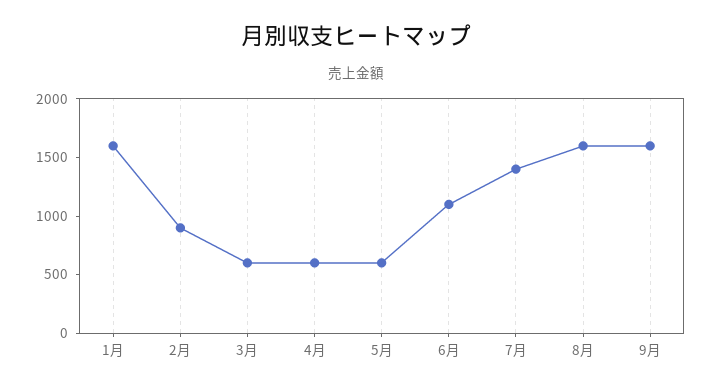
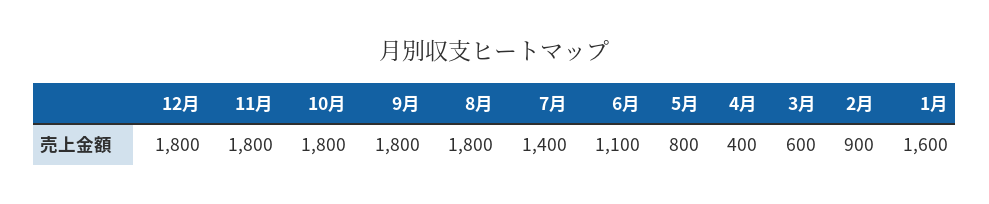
4月: 600 -> 400
5月: 600 -> 800
8月: 1600 -> 1800
9月: 1600 -> 1800
12月: none -> 1800
11月: none -> 1800
10月: none -> 1800

